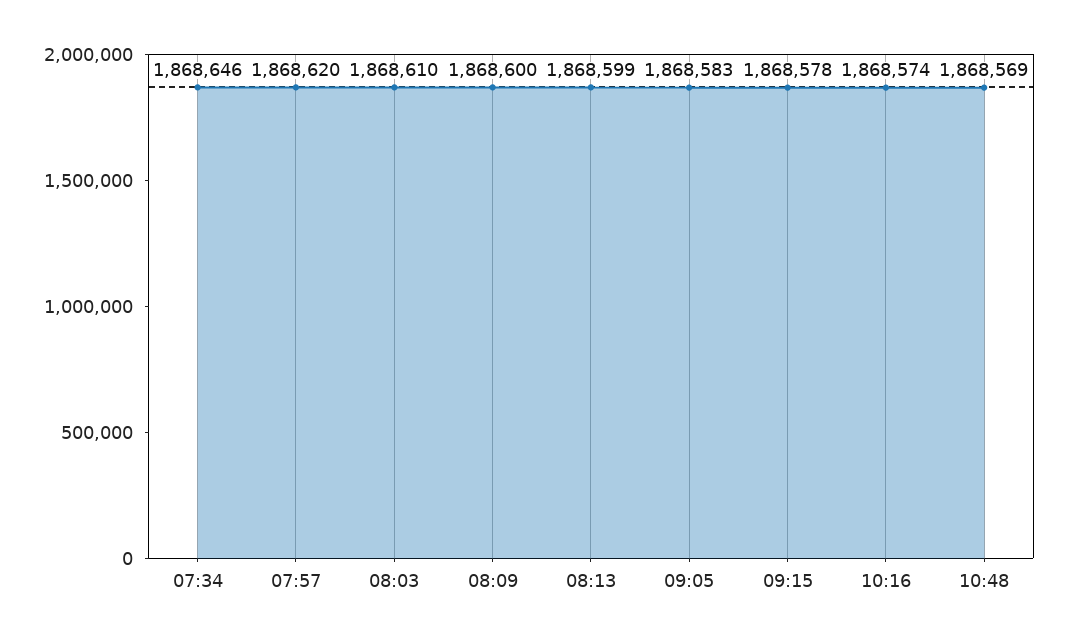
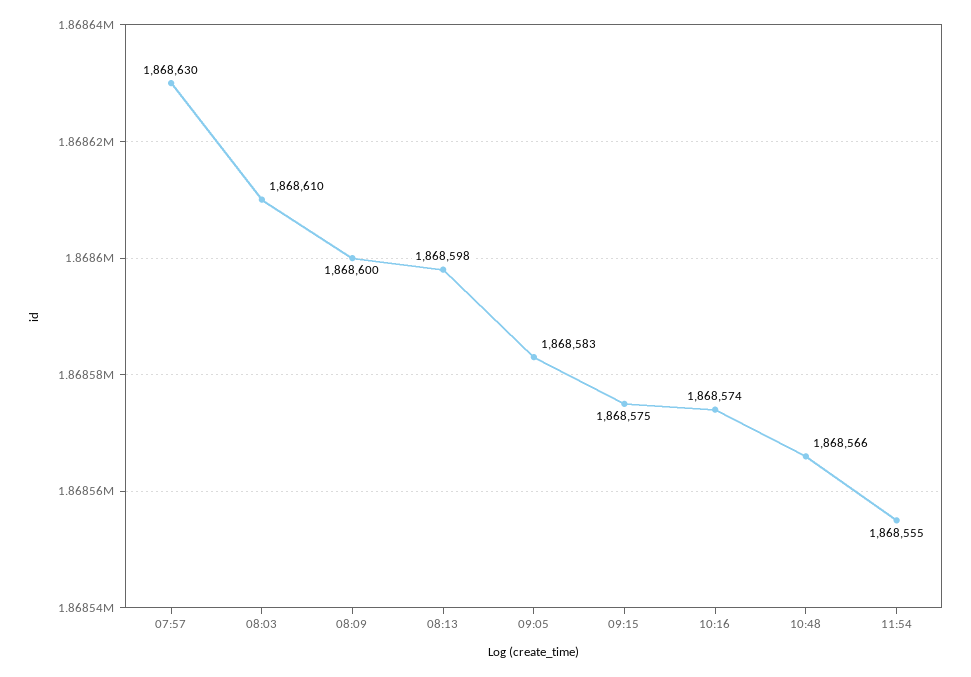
07:34: 1868646 -> none
07:57: 1868620 -> 1868630
08:13: 1868599 -> 1868598
09:15: 1868578 -> 1868575
10:48: 1868569 -> 1868566
11:54: none -> 1868555

